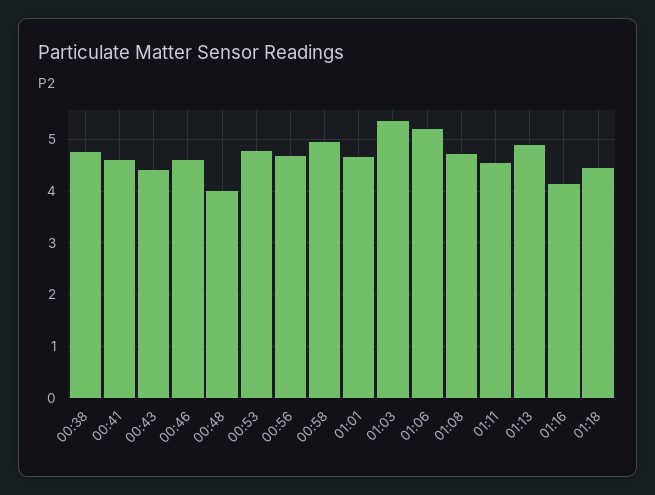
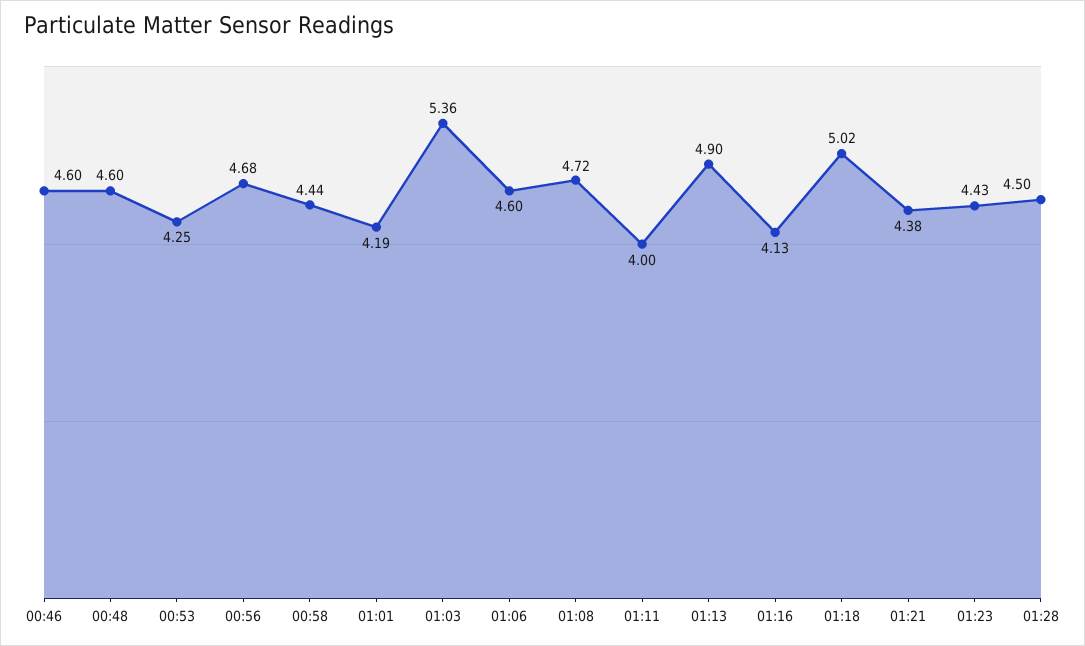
00:38: 4.8 -> none
00:41: 4.6 -> none
00:43: 4.4 -> none
00:48: 4 -> 4.6
00:53: 4.8 -> 4.25
00:58: 5 -> 4.44
01:01: 4.6 -> 4.19
01:06: 5.2 -> 4.6
01:11: 4.6 -> 4
01:18: 4.4 -> 5.02
01:21: none -> 4.38
01:23: none -> 4.43
01:28: none -> 4.5

